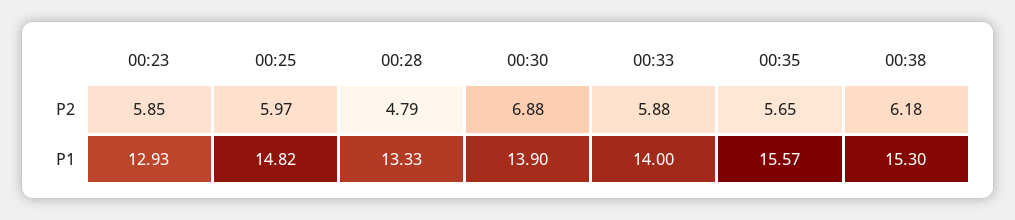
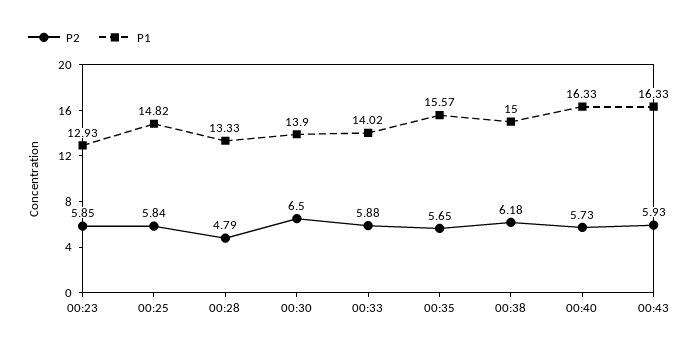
P2, 00:25: 5.97 -> 5.84
P2, 00:30: 6.88 -> 6.5
P1, 00:33: 14 -> 14.02
P1, 00:38: 15.3 -> 15
P2, 00:40: none -> 5.73
P1, 00:40: none -> 16.33
P2, 00:43: none -> 5.93
P1, 00:43: none -> 16.33

